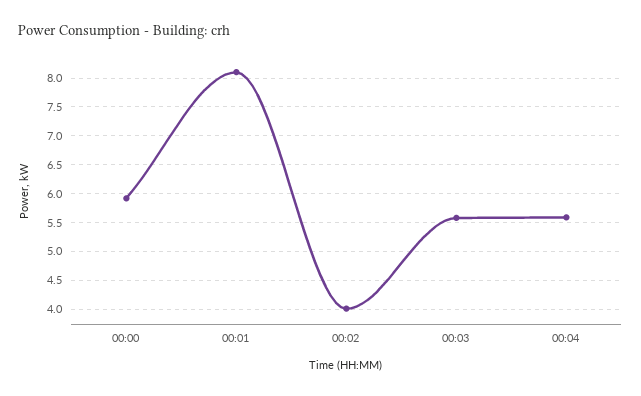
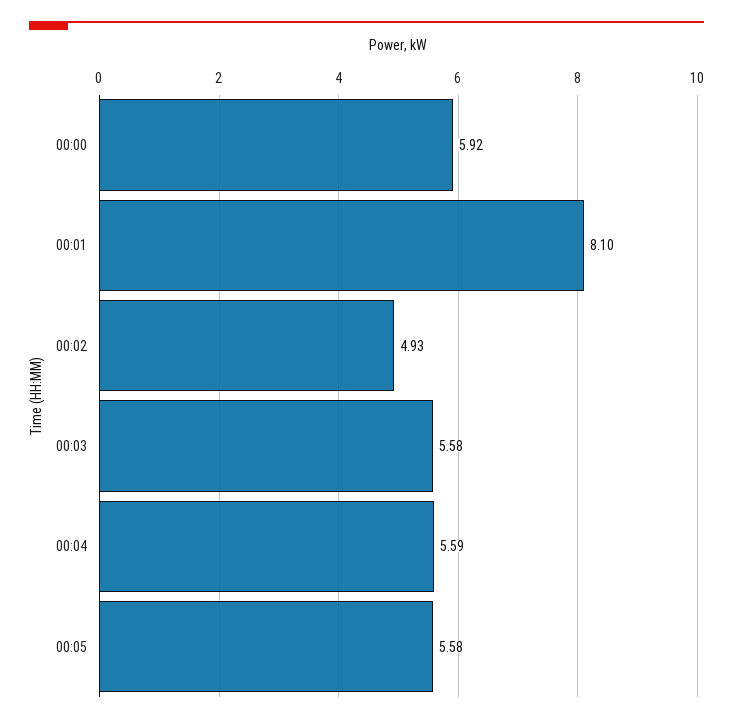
00:02: 4 -> 4.93
00:05: none -> 5.58

